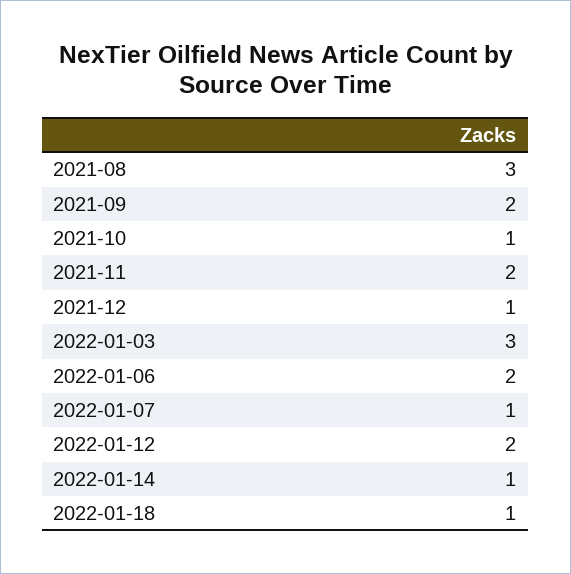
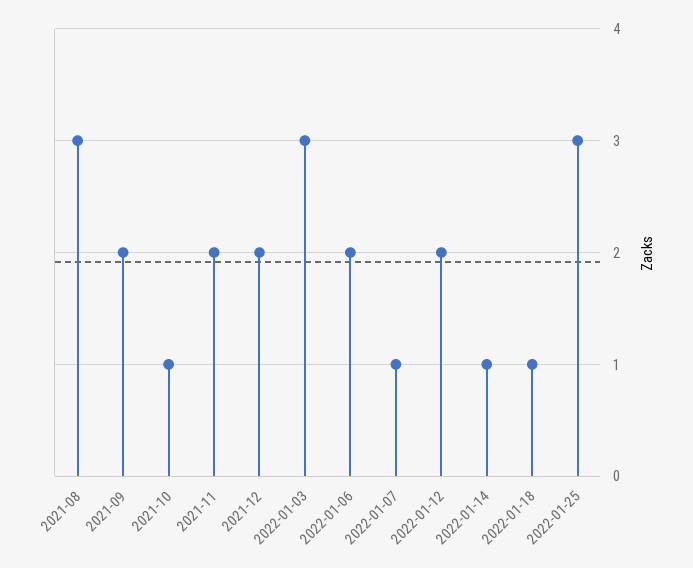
2021-12: 1 -> 2
2022-01-25: none -> 3

